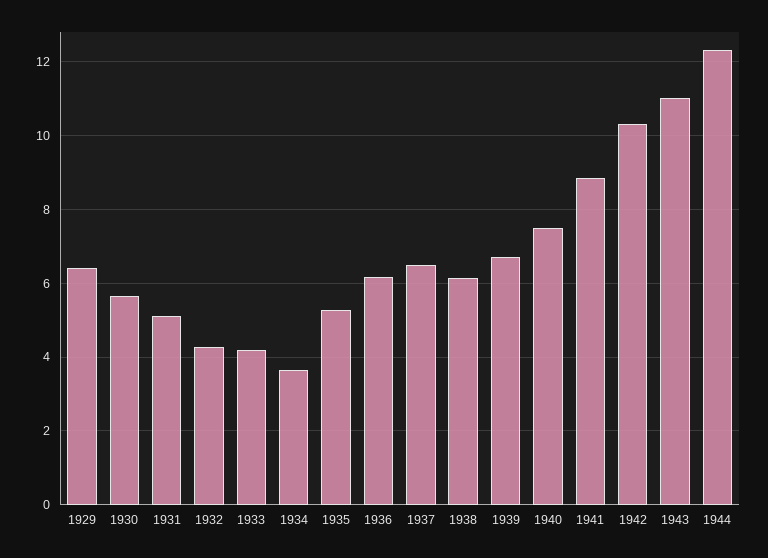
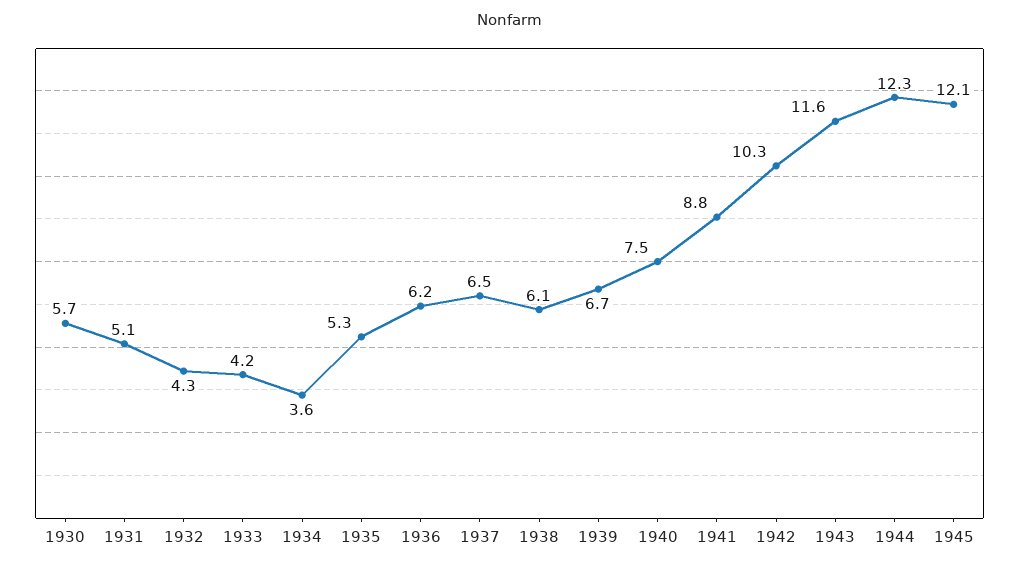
1929: 6.4 -> none
1943: 11 -> 11.6
1945: none -> 12.1

